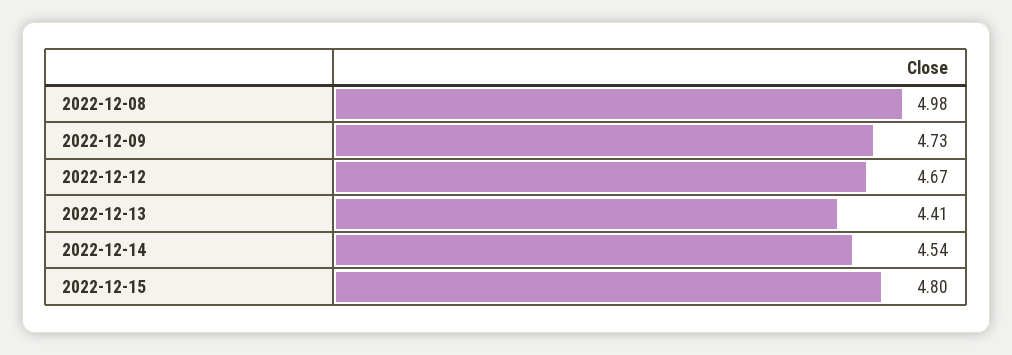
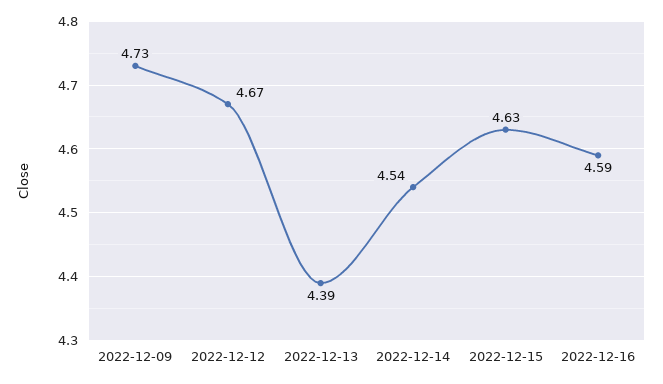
2022-12-08: 4.98 -> none
2022-12-13: 4.41 -> 4.39
2022-12-15: 4.8 -> 4.63
2022-12-16: none -> 4.59

